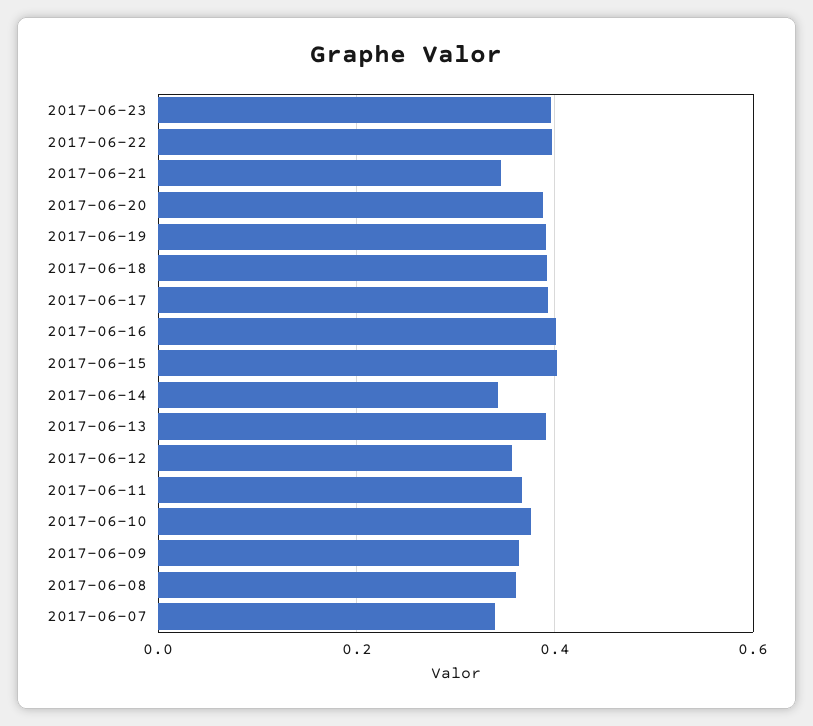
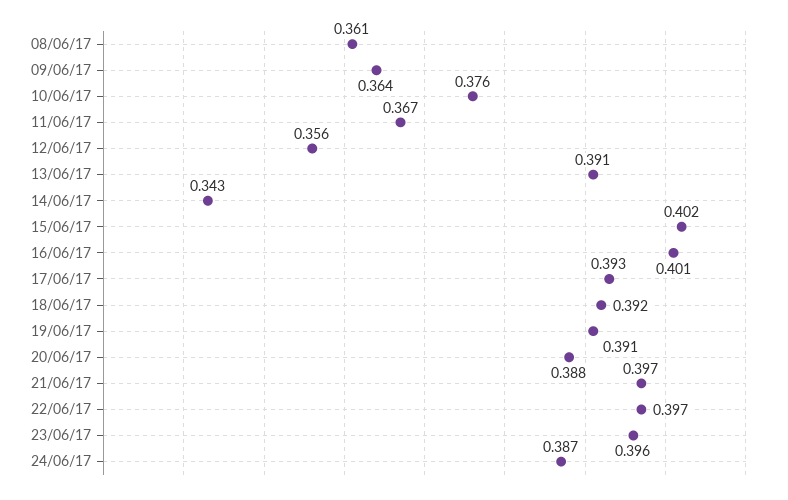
2017-06-21: 0.34 -> 0.397
2017-06-07: 0.34 -> none
24/06/17: none -> 0.387

